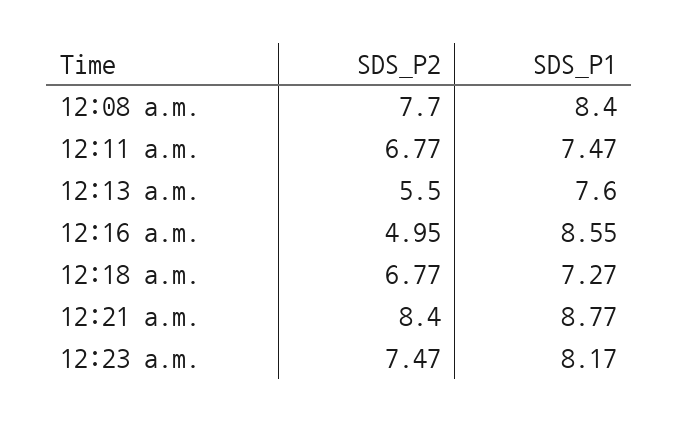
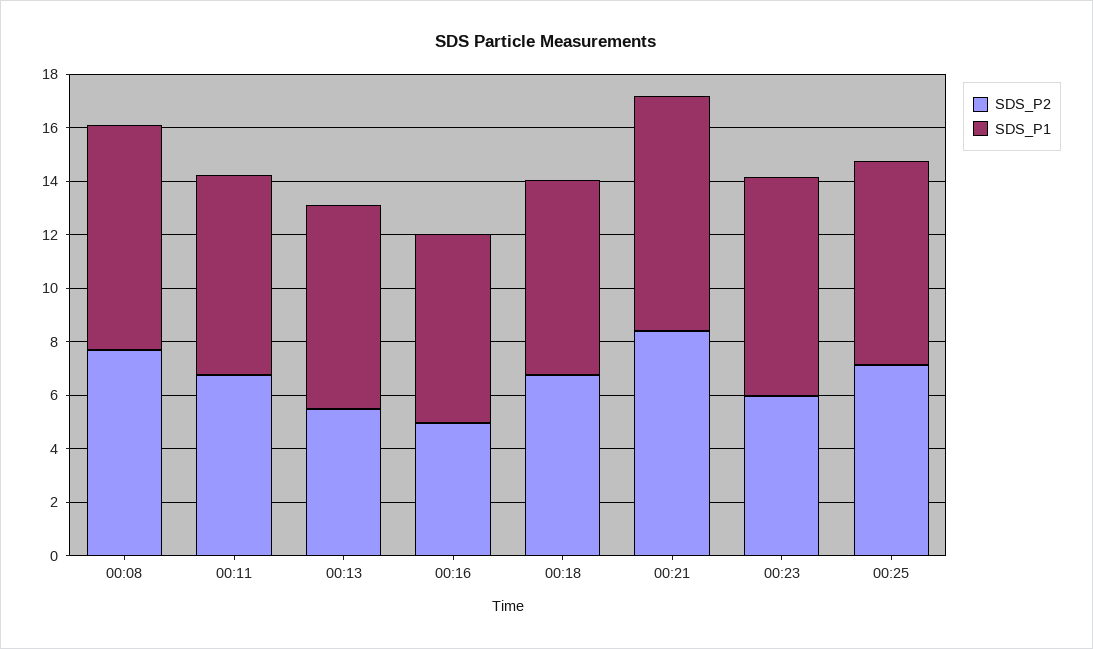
SDS_P1, 12:16 a.m.: 8.55 -> 7
SDS_P2, 12:23 a.m.: 7.47 -> 6
SDS_P2, 00:25: none -> 7
SDS_P1, 00:25: none -> 7.5

